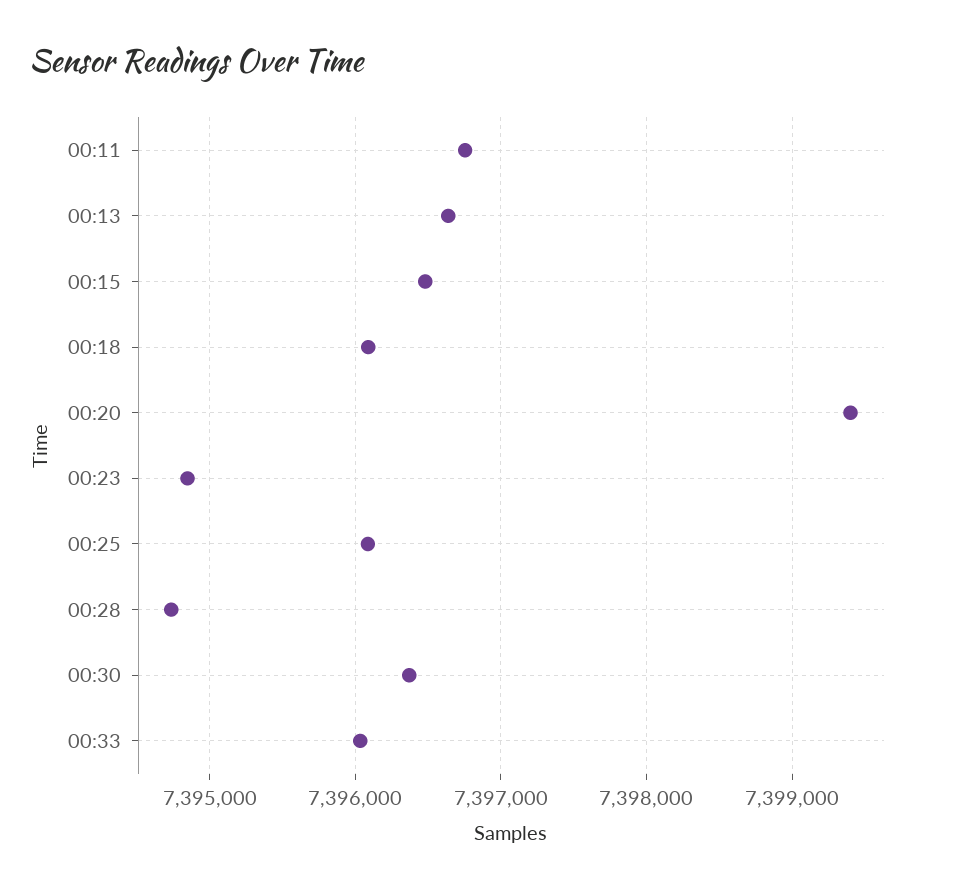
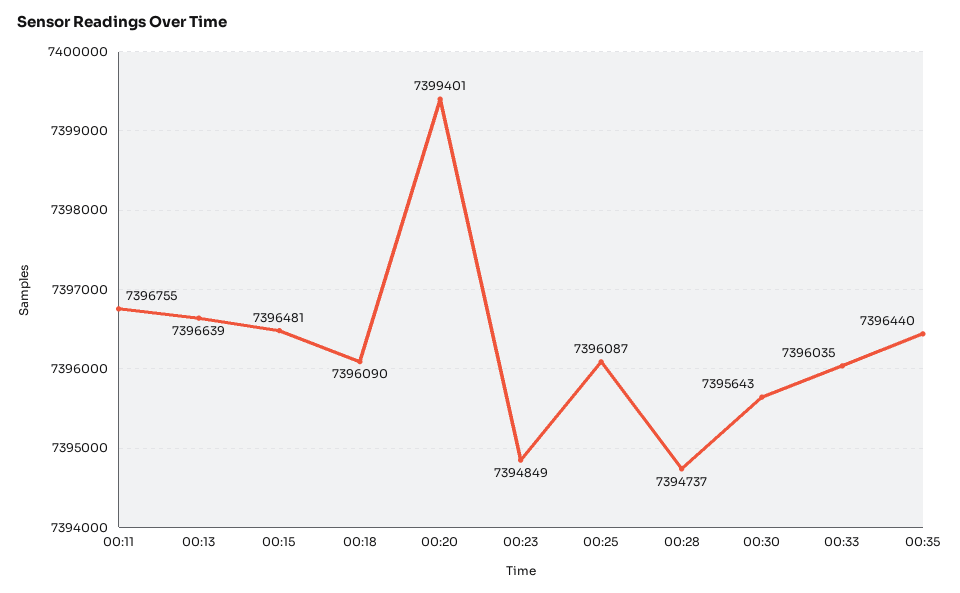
00:30: 7396400 -> 7395643
00:35: none -> 7396440

